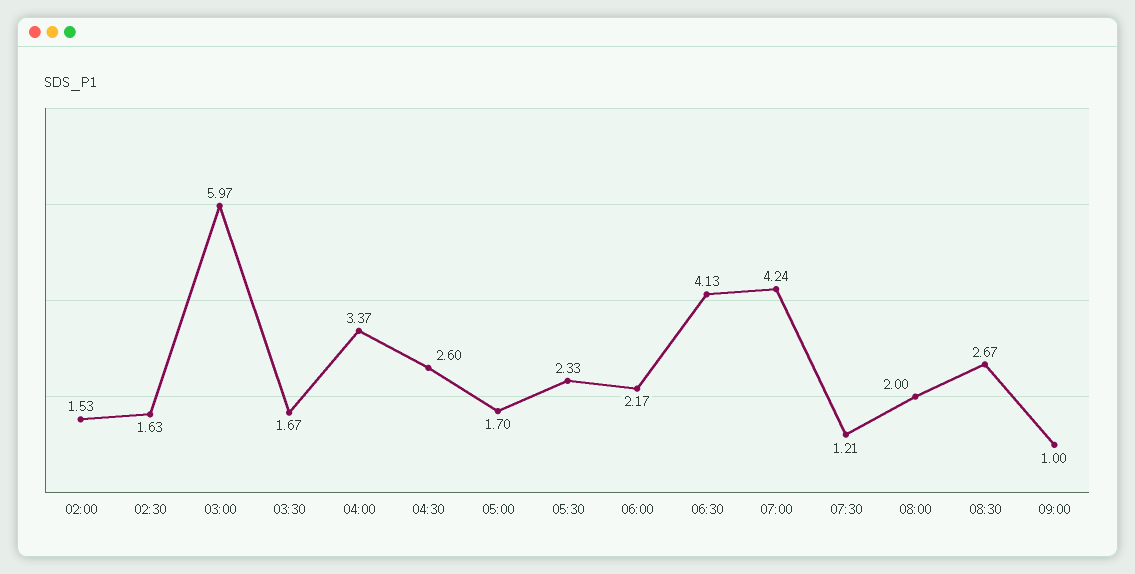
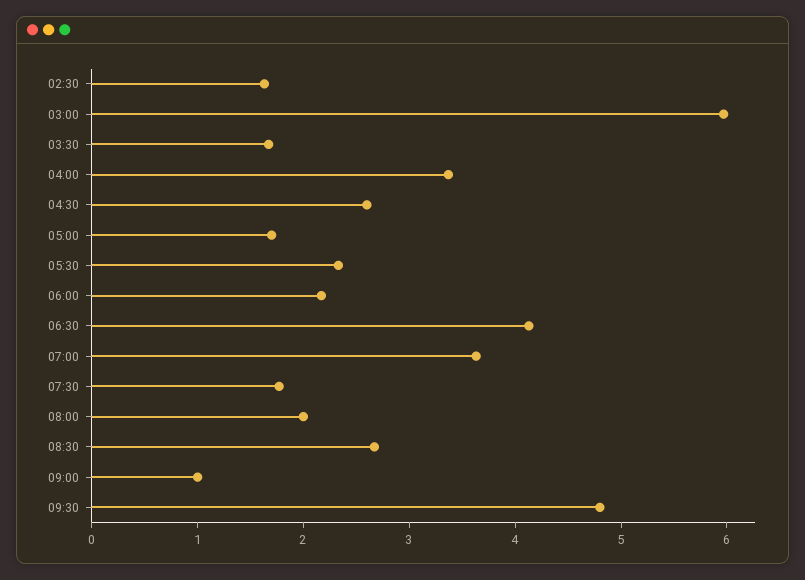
02:00: 1.53 -> none
07:00: 4.24 -> 3.6
07:30: 1.21 -> 1.8
09:30: none -> 4.8

